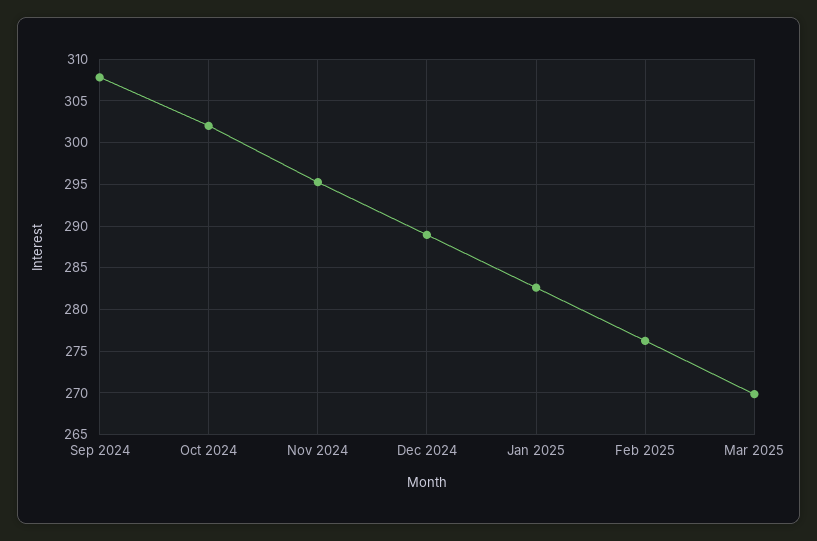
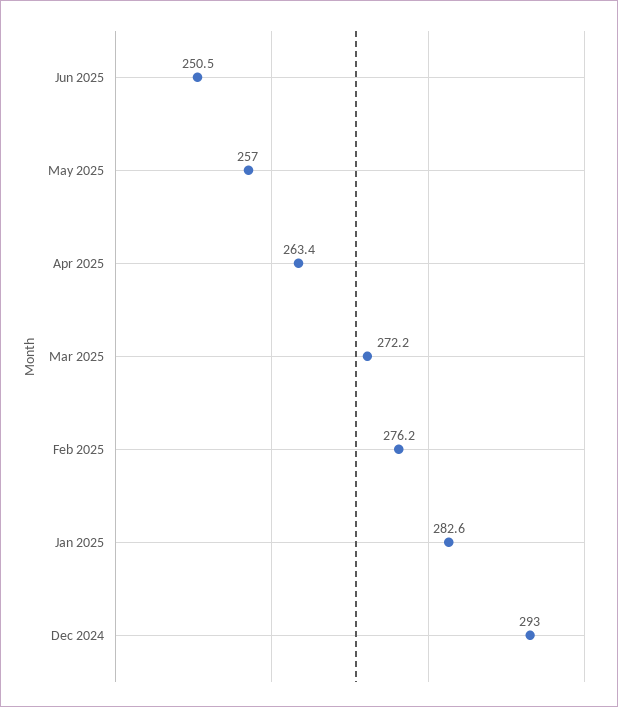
Sep 2024: 308 -> none
Oct 2024: 302 -> none
Nov 2024: 295 -> none
Dec 2024: 289 -> 293
Mar 2025: 270 -> 272.2
Jun 2025: none -> 250.5
May 2025: none -> 257
Apr 2025: none -> 263.4

